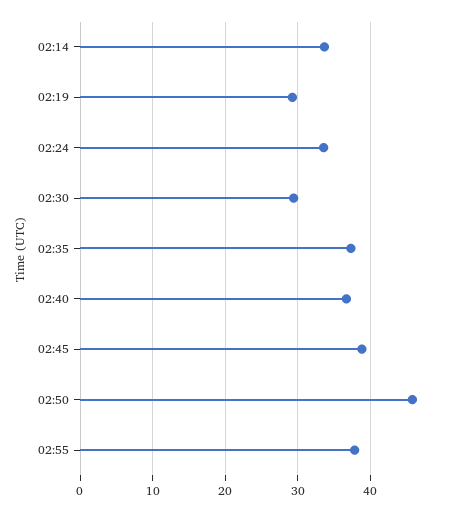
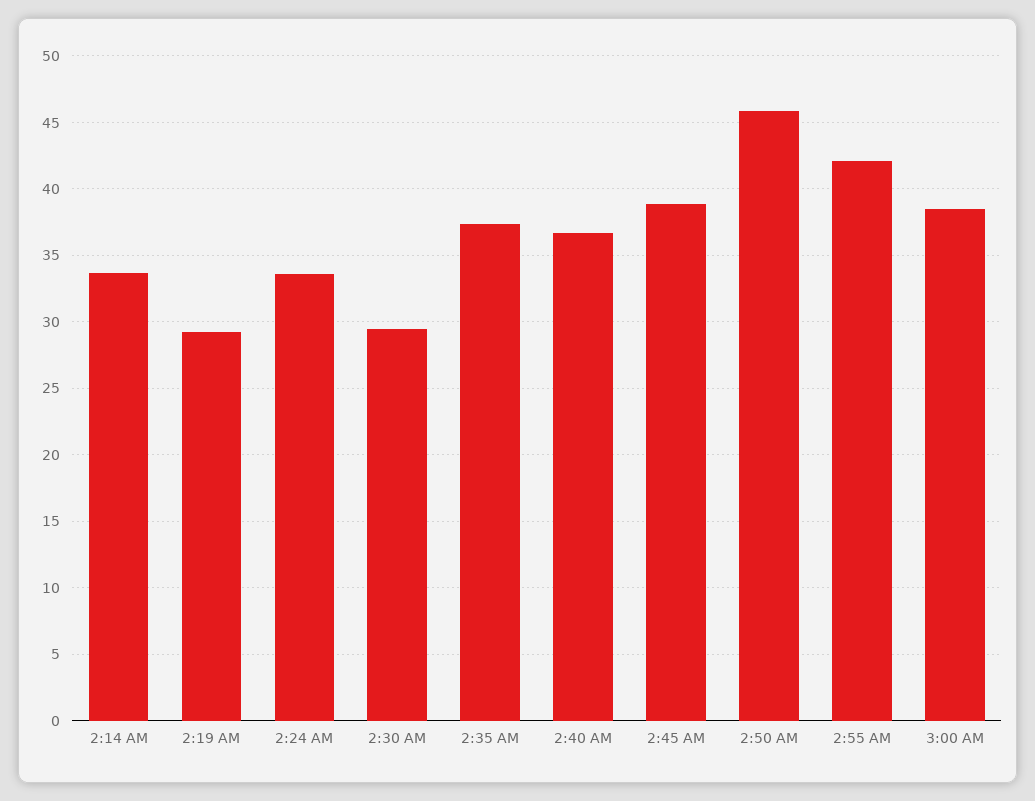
02:55: 38 -> 42
3:00 AM: none -> 38.5

